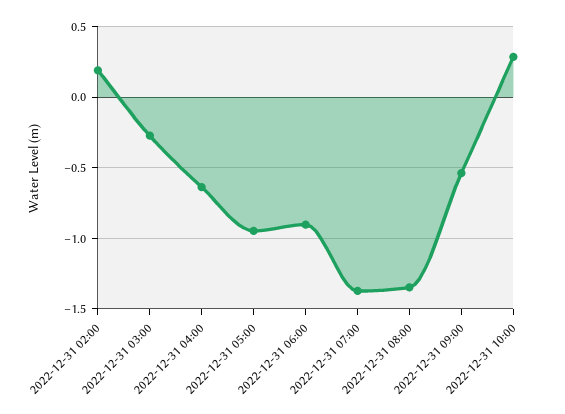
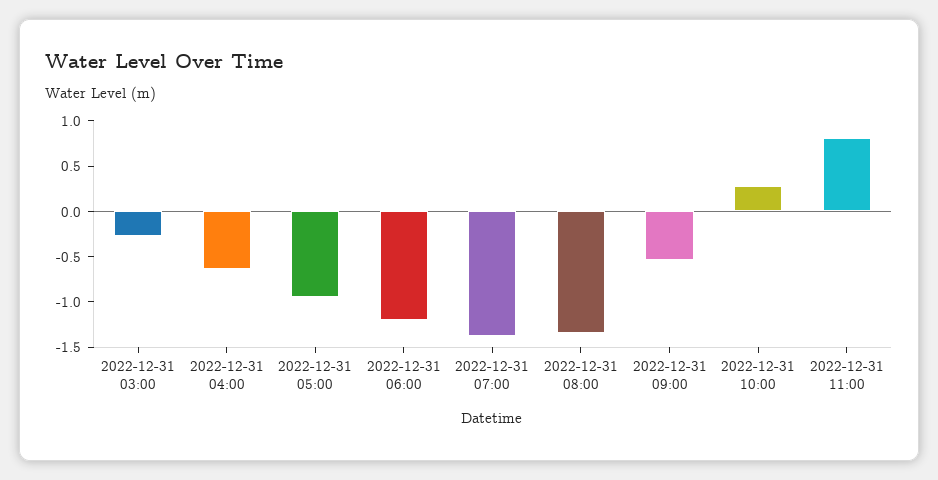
2022-12-31 02:00: 0.2 -> none
2022-12-31 06:00: -0.9 -> -1.2
2022-12-31 11:00: none -> 0.8

